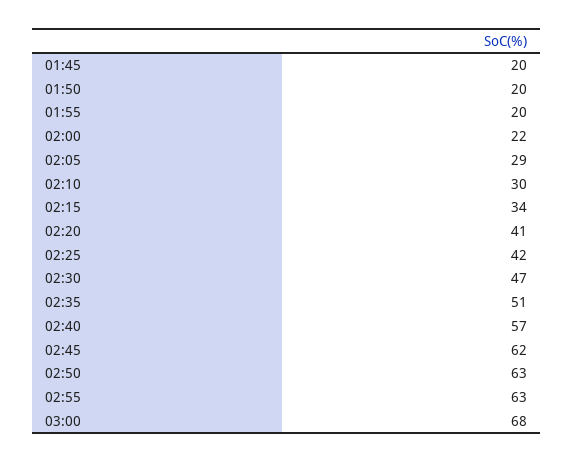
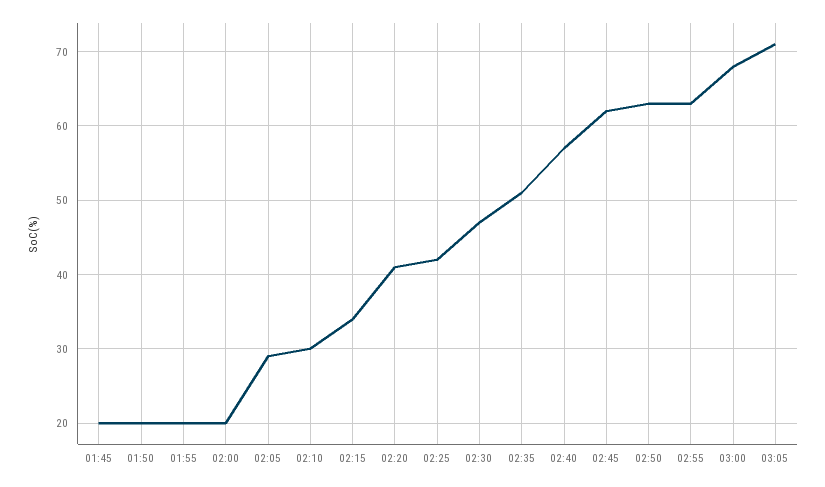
02:00: 22 -> 20
03:05: none -> 71

